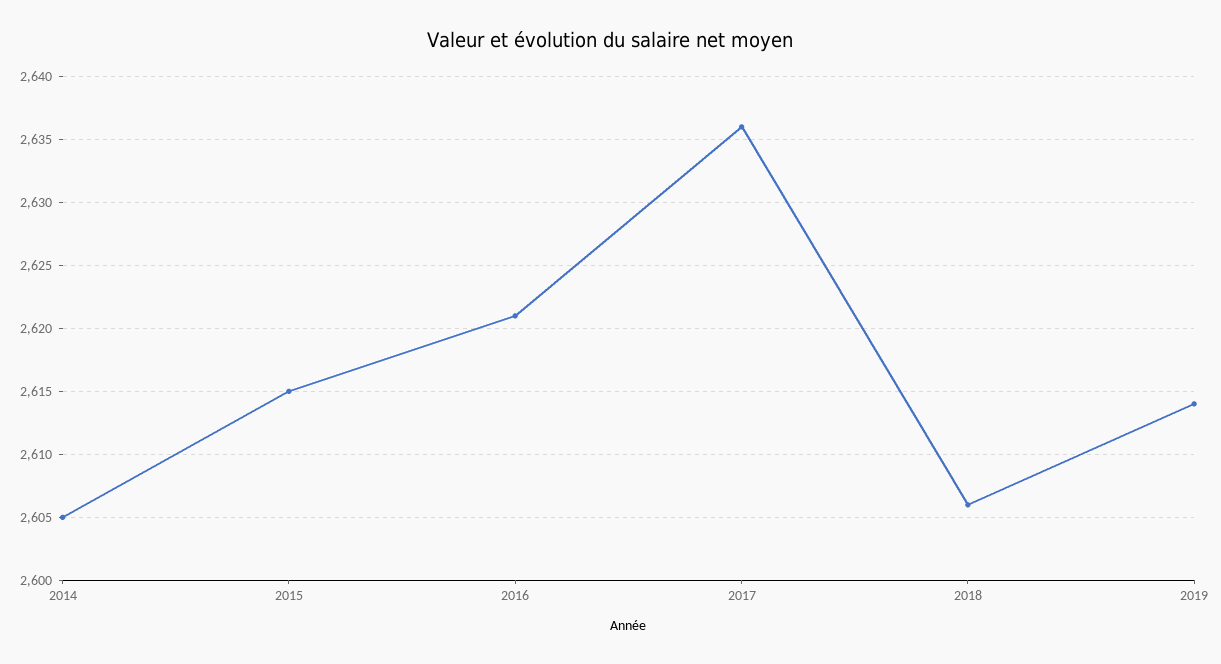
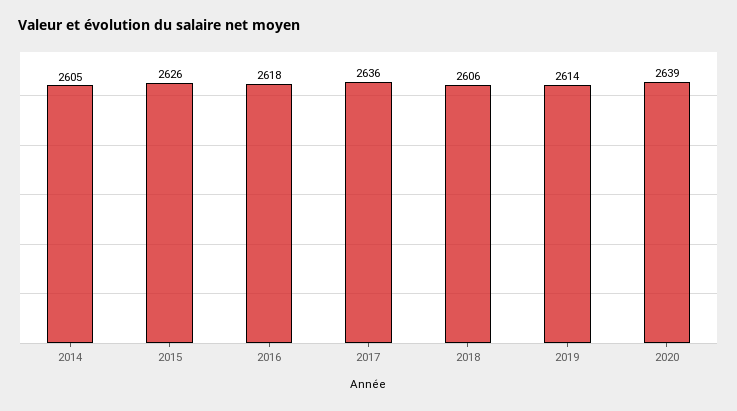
2015: 2615 -> 2626
2016: 2621 -> 2618
2020: none -> 2639

